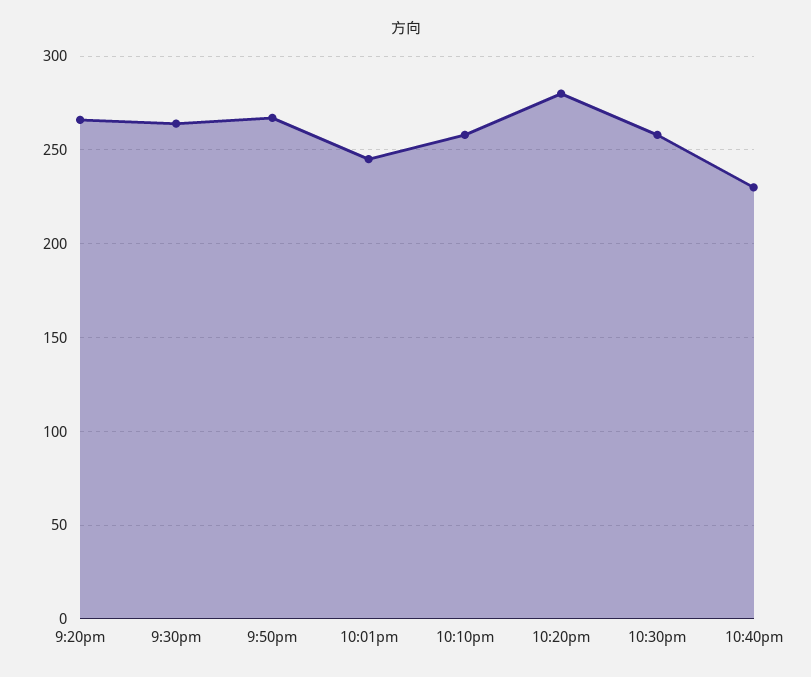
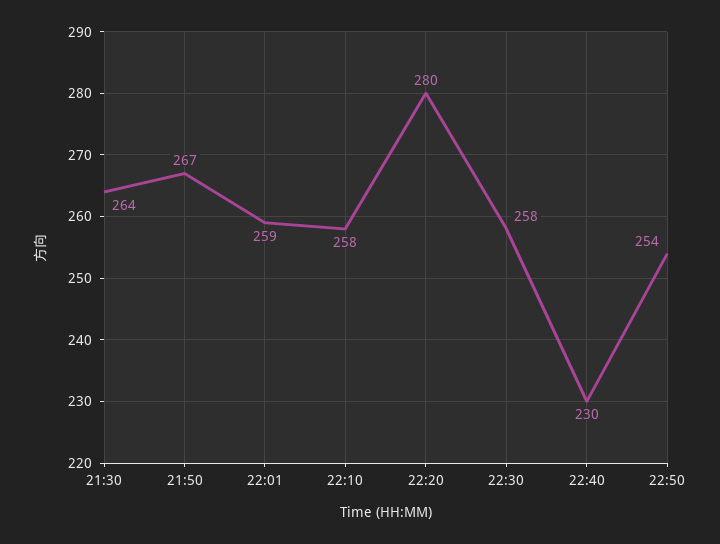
9:20pm: 265 -> none
10:01pm: 245 -> 259
22:50: none -> 254

